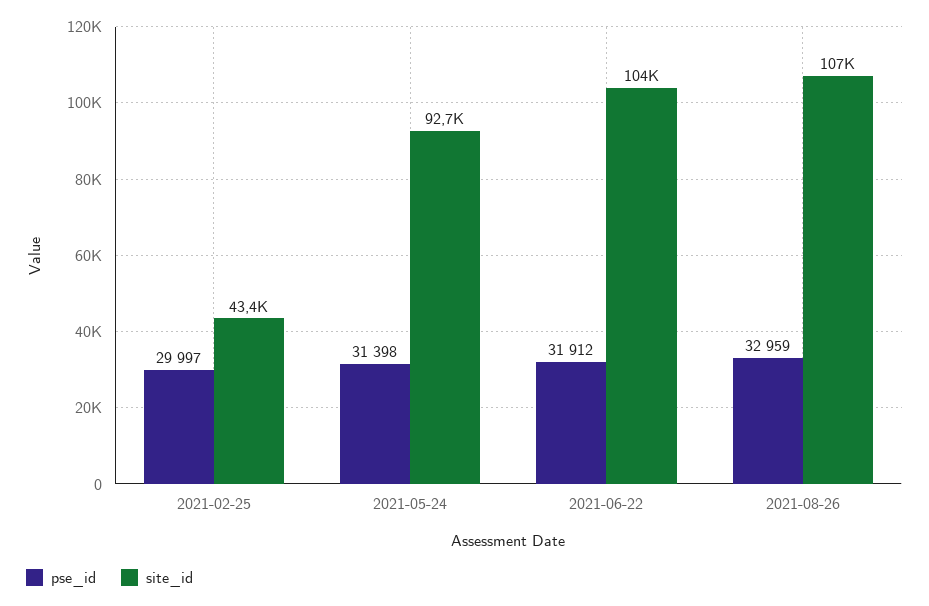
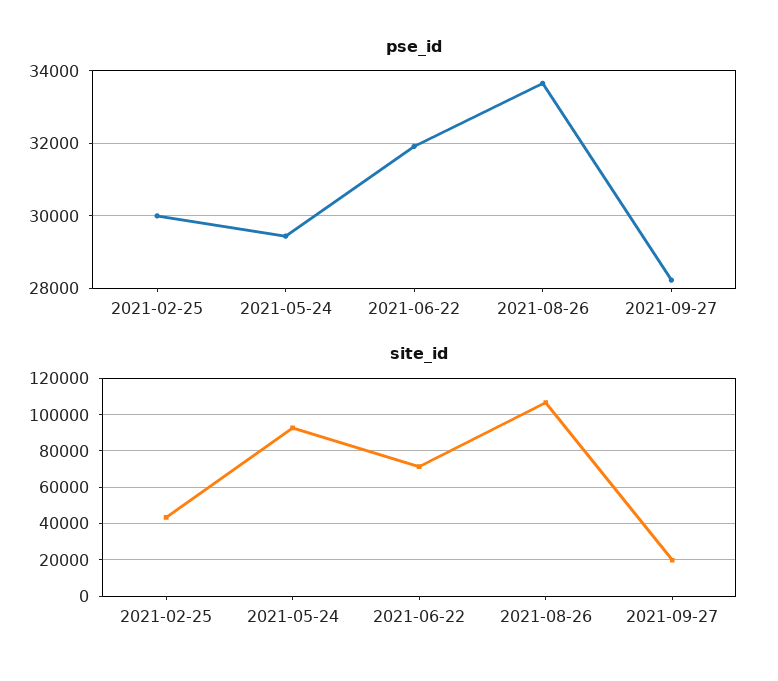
pse_id, 2021-05-24: 31398 -> 29400
site_id, 2021-06-22: 104000 -> 70000
pse_id, 2021-08-26: 32959 -> 33600
pse_id, 2021-09-27: none -> 28200
site_id, 2021-09-27: none -> 20000

